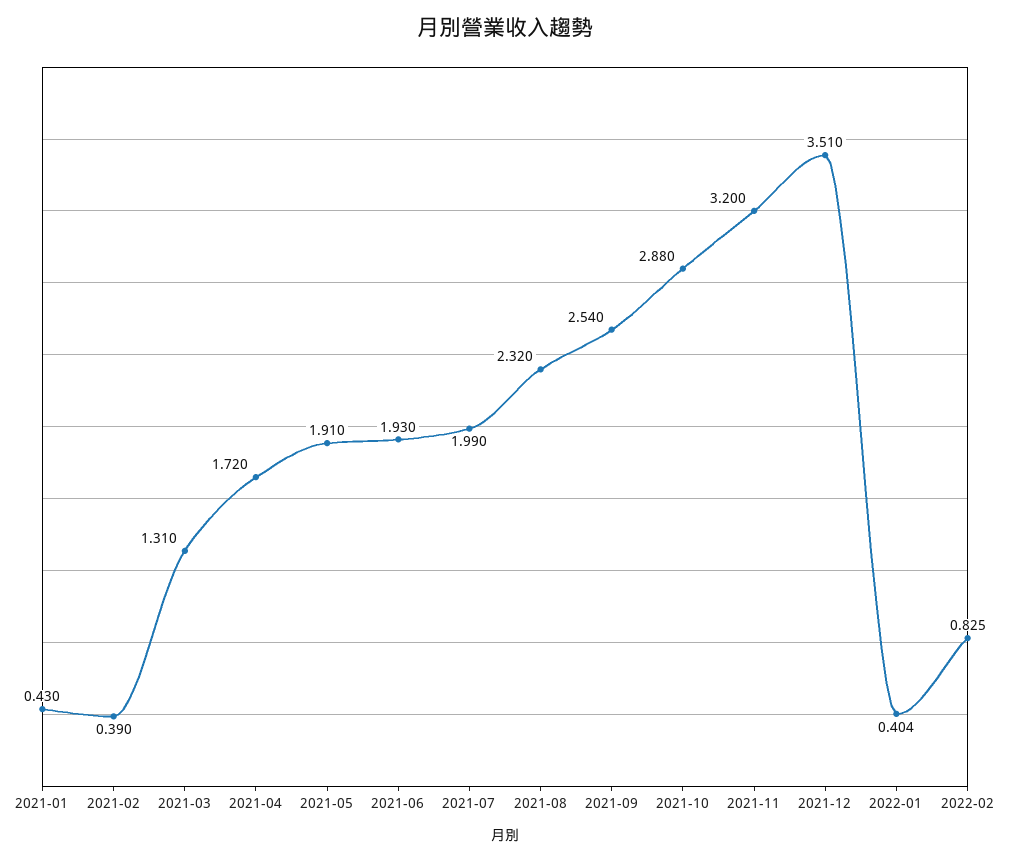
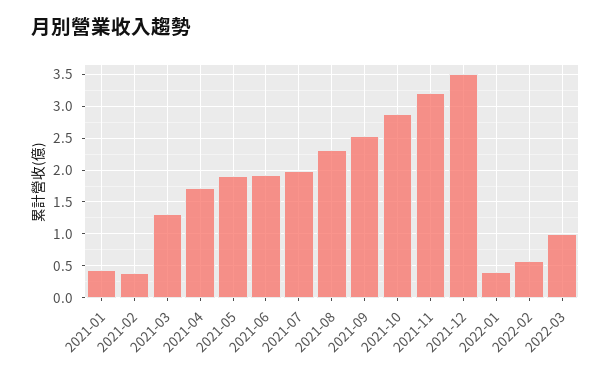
2022-02: 0.825 -> 0.6
2022-03: none -> 1

